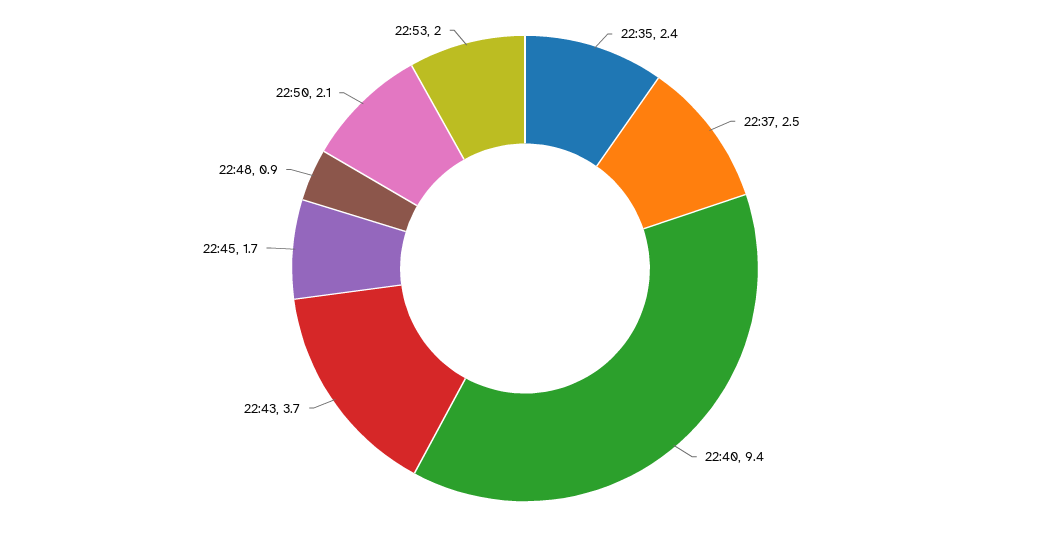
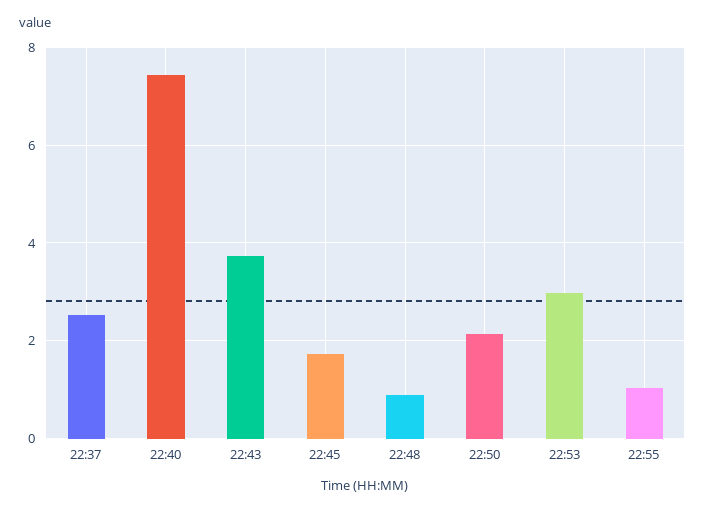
22:35: 2.4 -> none
22:40: 9.4 -> 7.4
22:53: 2 -> 3
22:55: none -> 1

